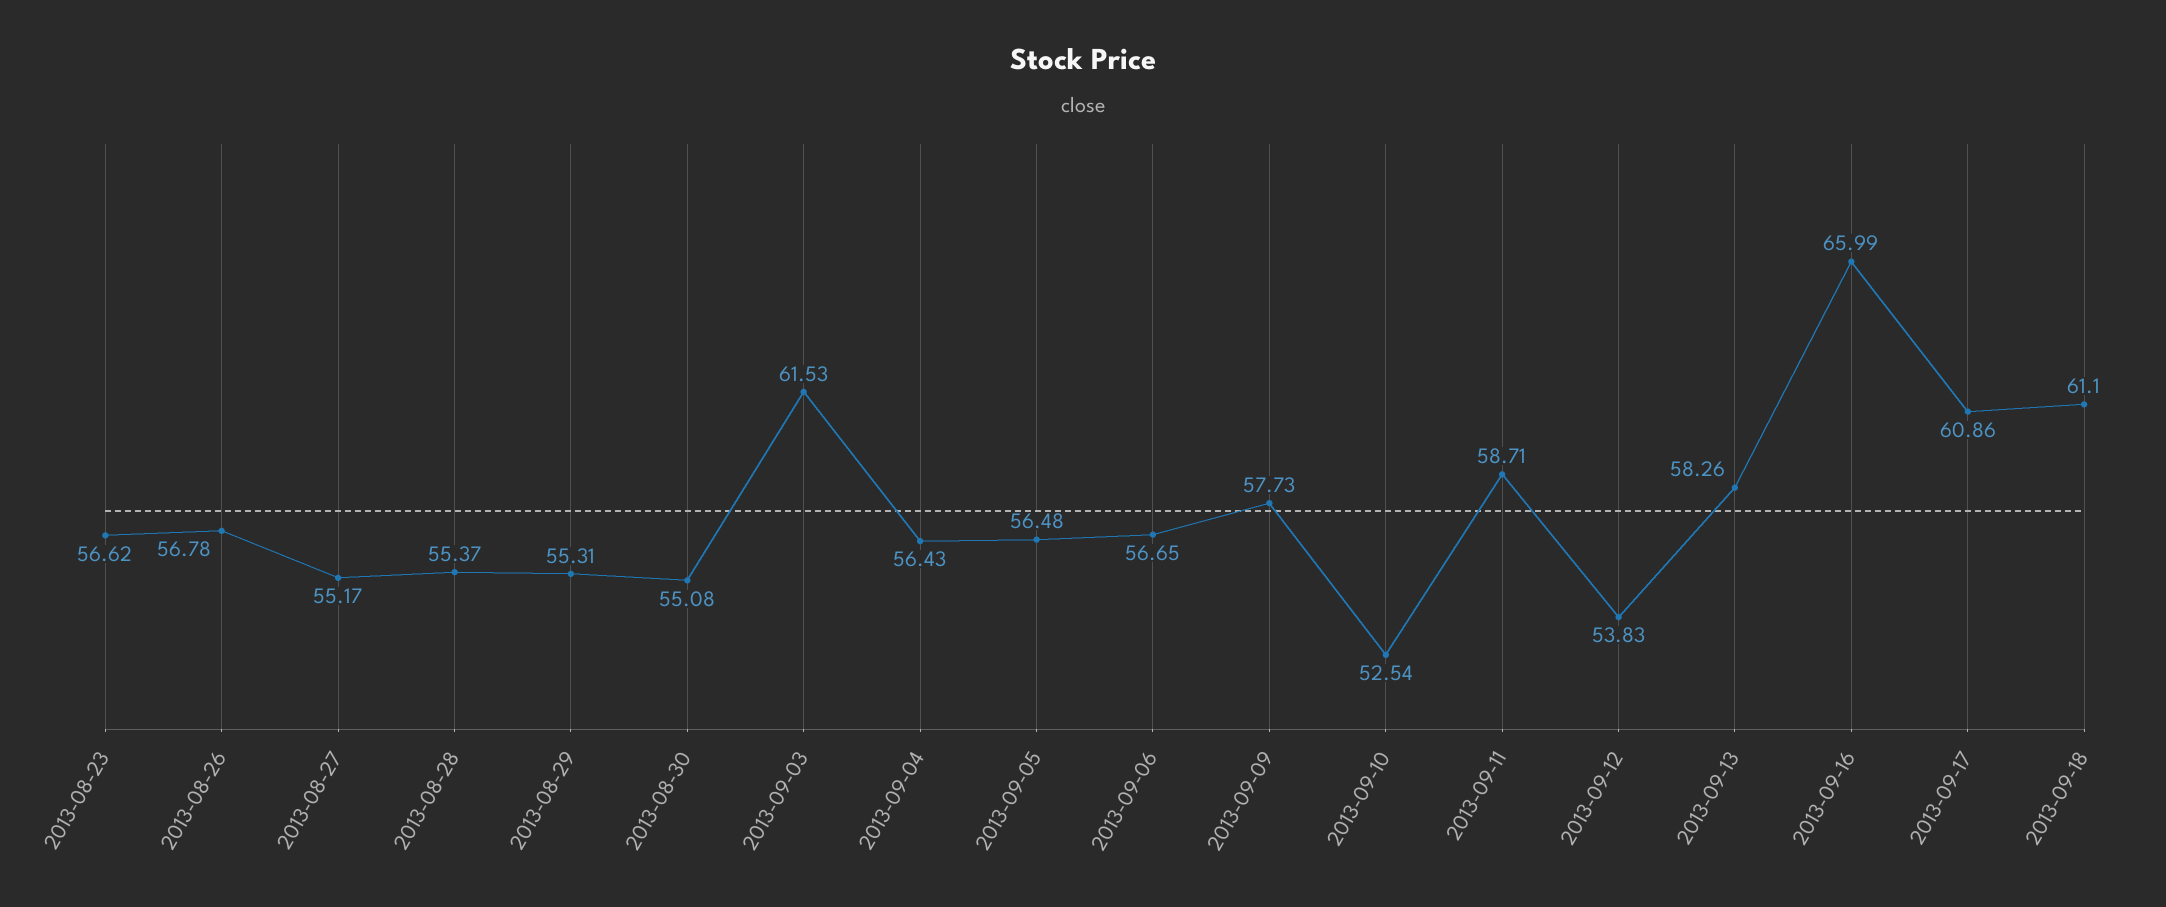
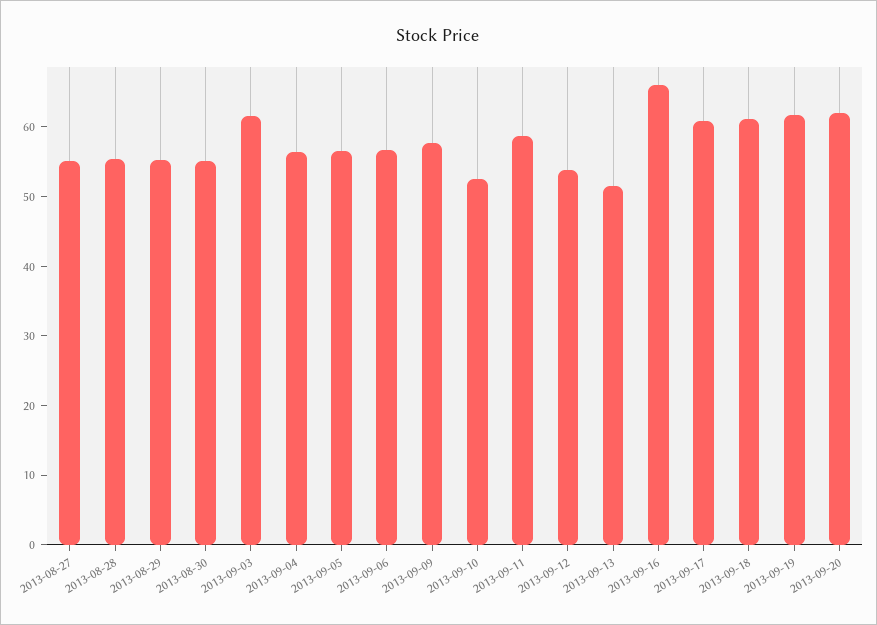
2013-08-23: 56.62 -> none
2013-08-26: 56.78 -> none
2013-09-13: 58.26 -> 52
2013-09-19: none -> 62
2013-09-20: none -> 62

